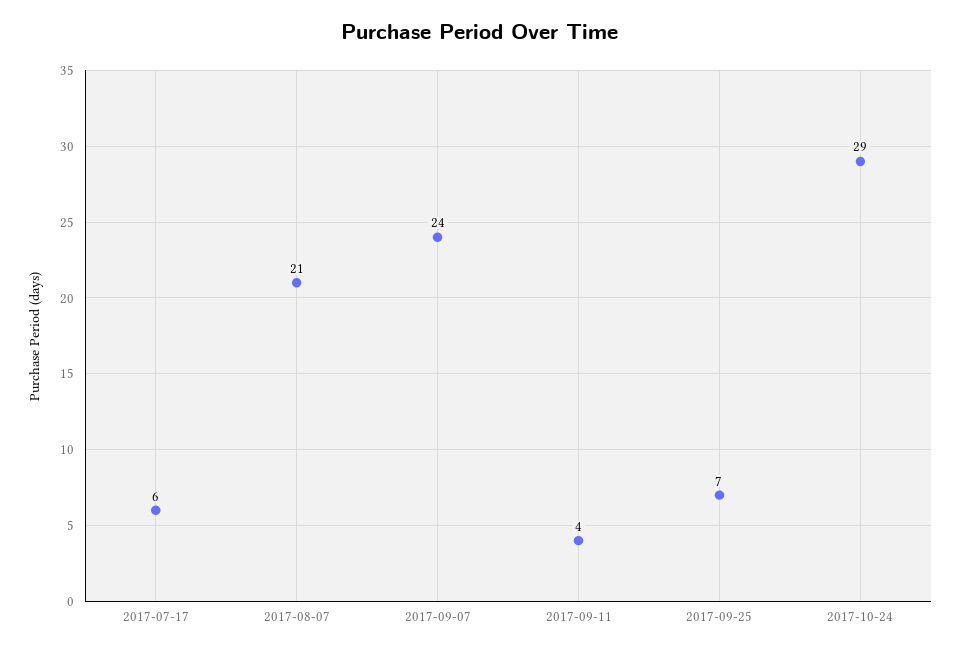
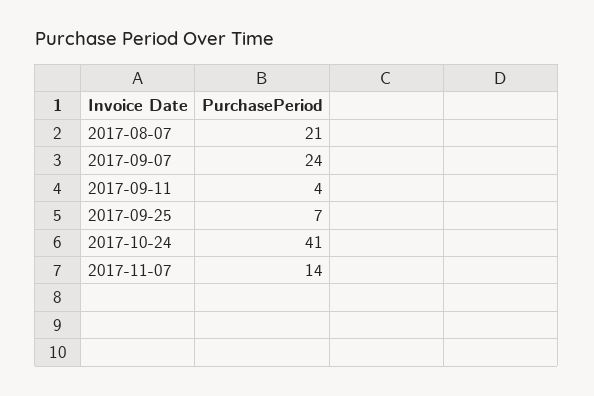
2017-07-17: 6 -> none
2017-10-24: 29 -> 41
2017-11-07: none -> 14

